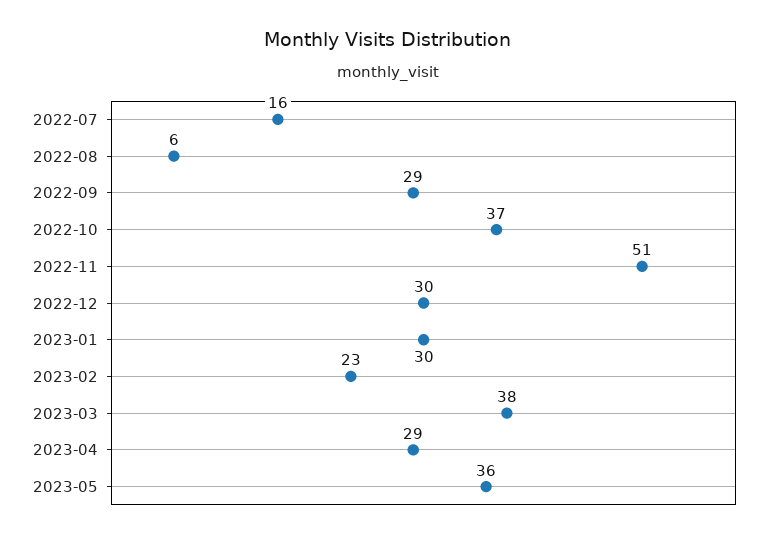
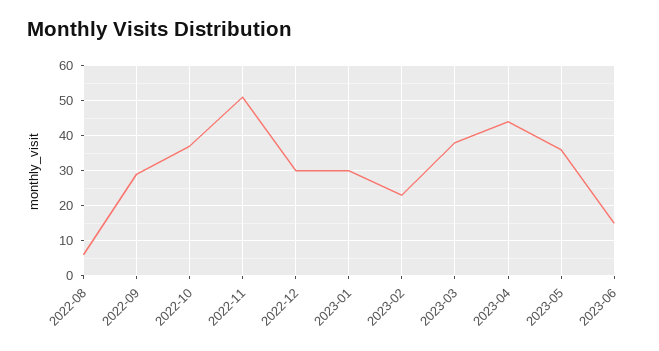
2022-07: 16 -> none
2023-04: 29 -> 45
2023-06: none -> 15

